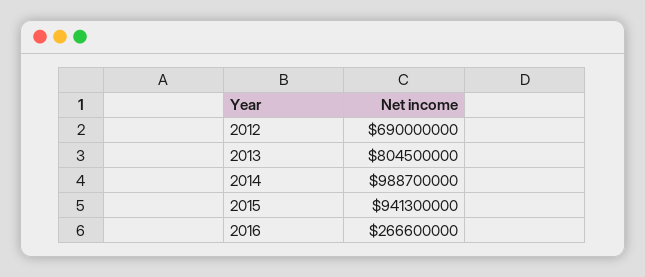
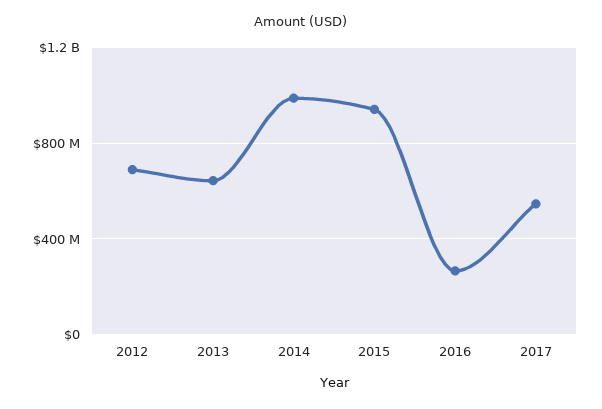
2013: 804500000 -> 650000000
2017: none -> 550000000

